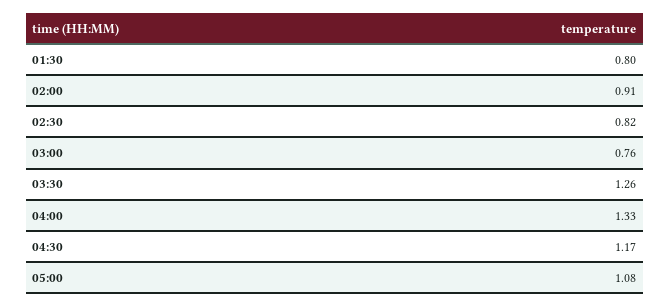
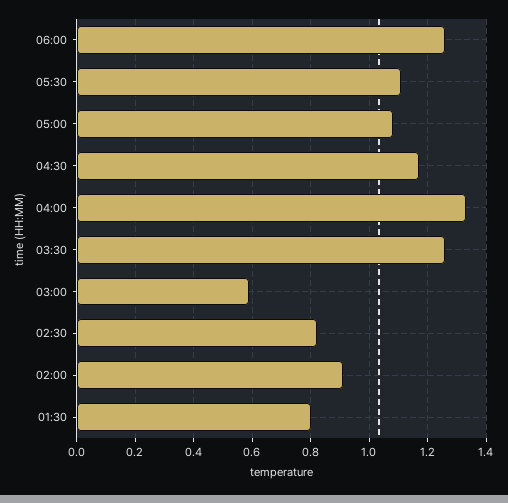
03:00: 0.76 -> 0.6
06:00: none -> 1.25
05:30: none -> 1.1

